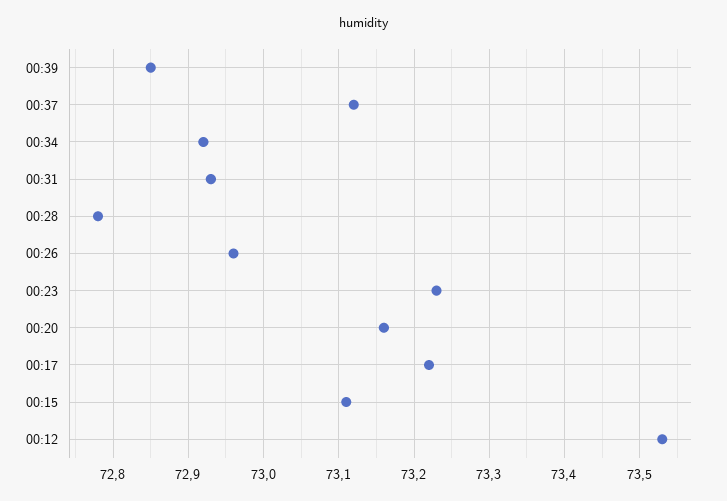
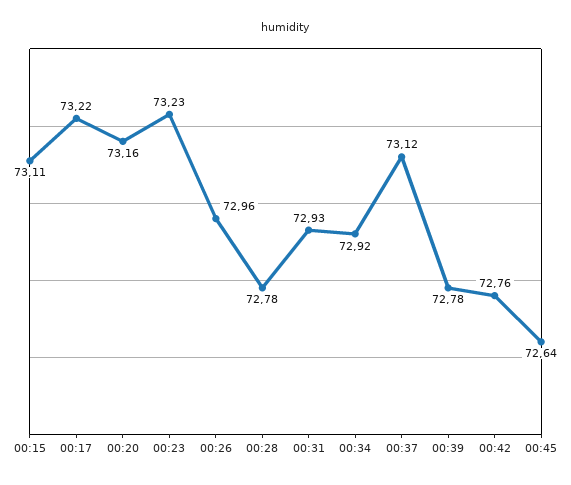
00:39: 72.85 -> 72.78
00:12: 73.53 -> none
00:42: none -> 72.76
00:45: none -> 72.64

